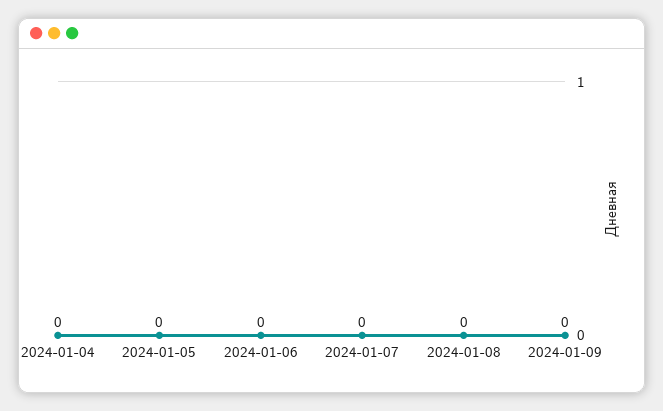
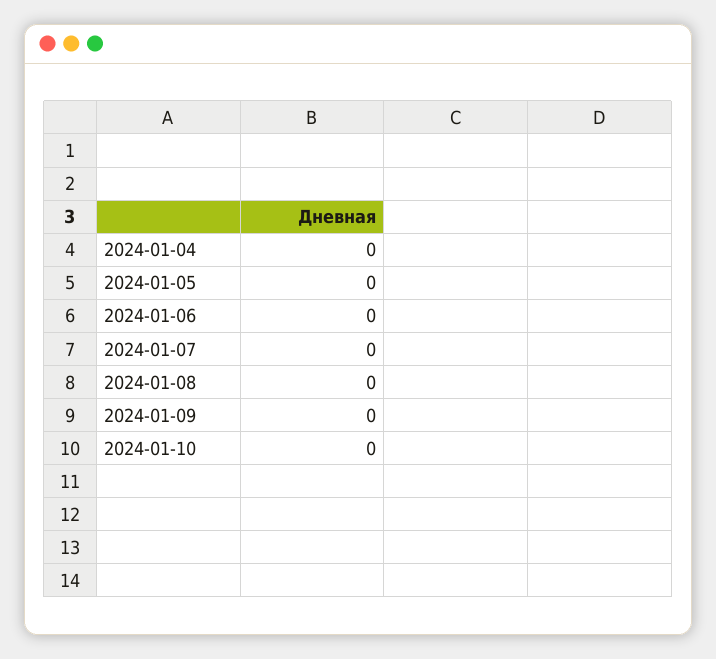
2024-01-10: none -> 0

